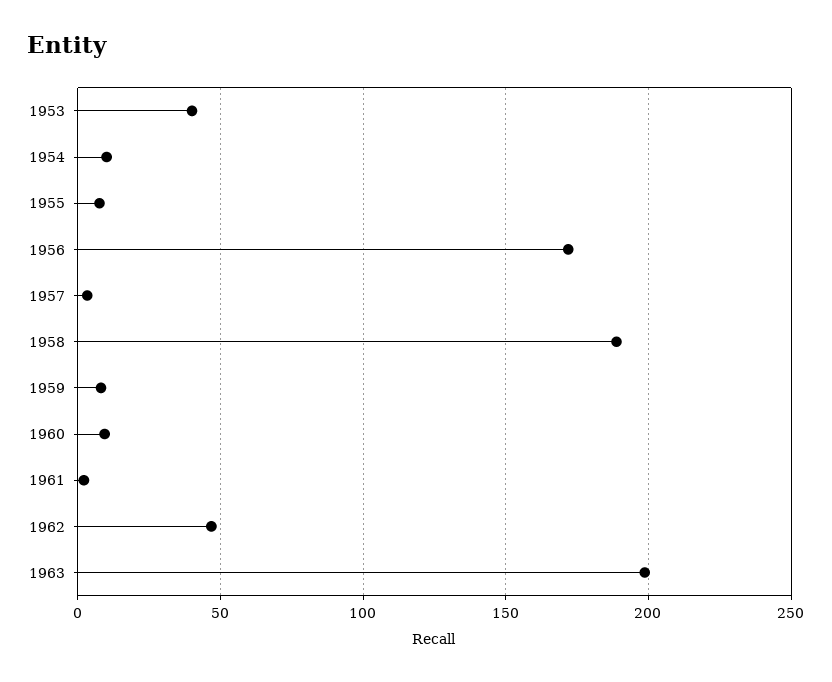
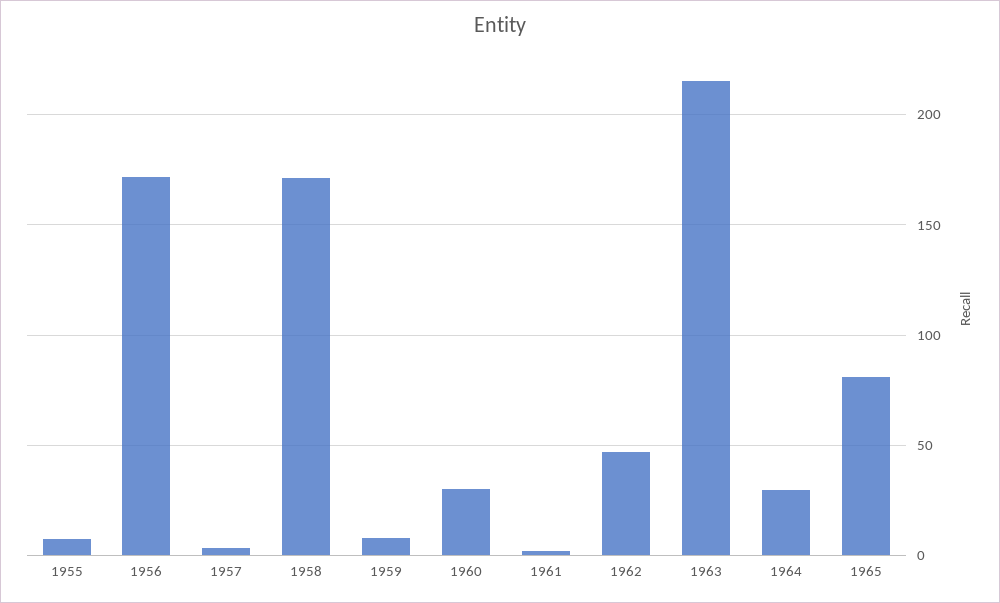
1953: 40 -> none
1954: 10 -> none
1958: 190 -> 170
1960: 10 -> 30
1963: 200 -> 215
1964: none -> 30
1965: none -> 80

